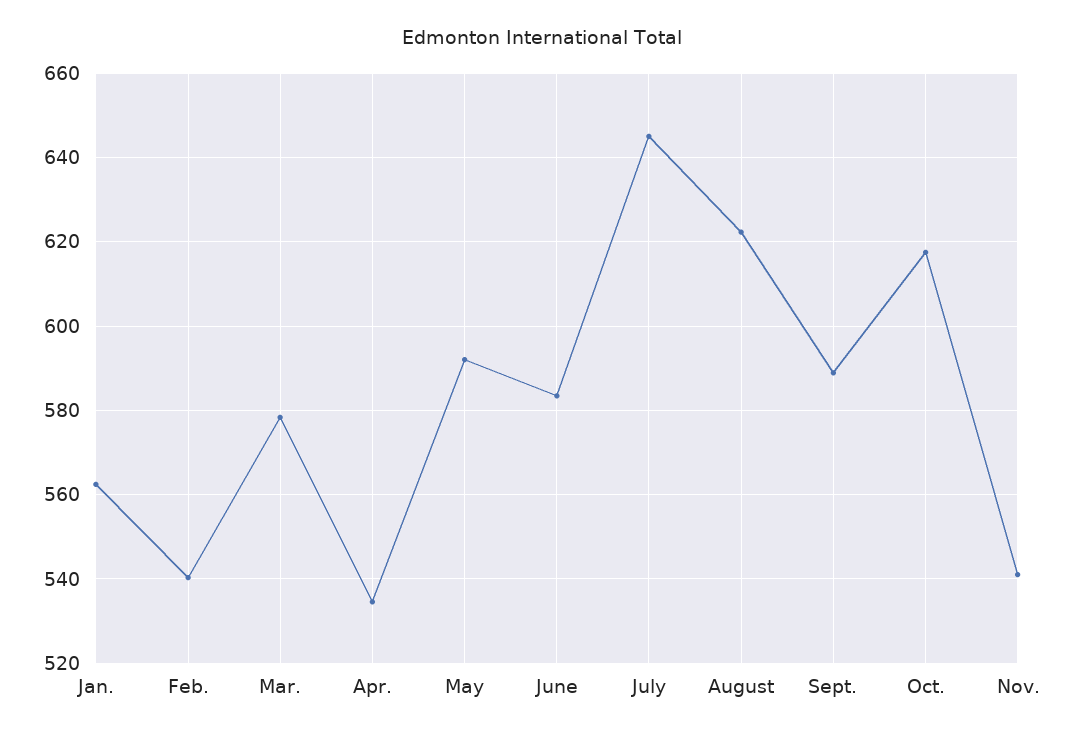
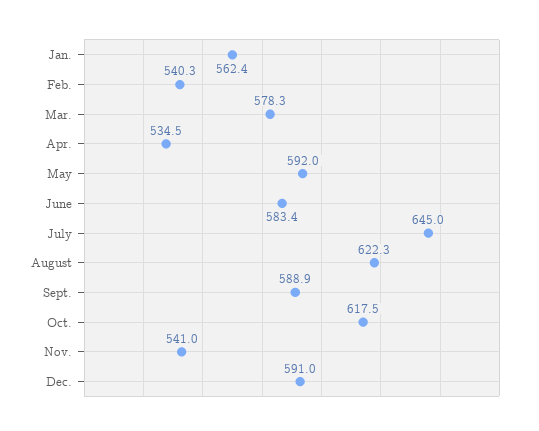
Dec.: none -> 591

